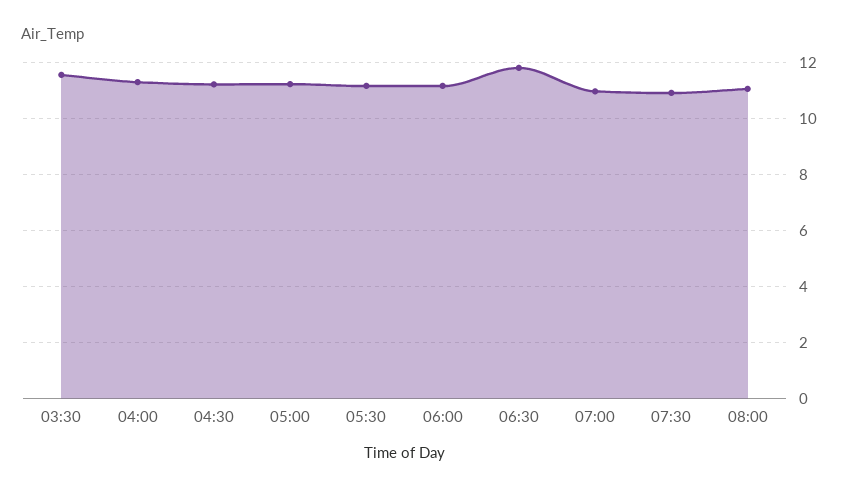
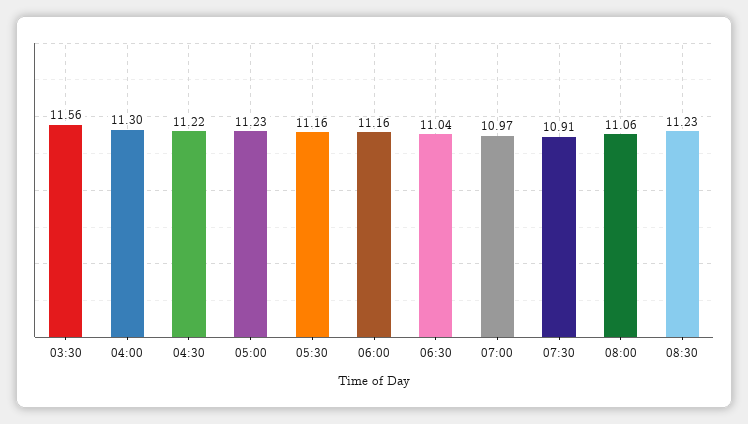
06:30: 11.75 -> 11.04
08:30: none -> 11.23

